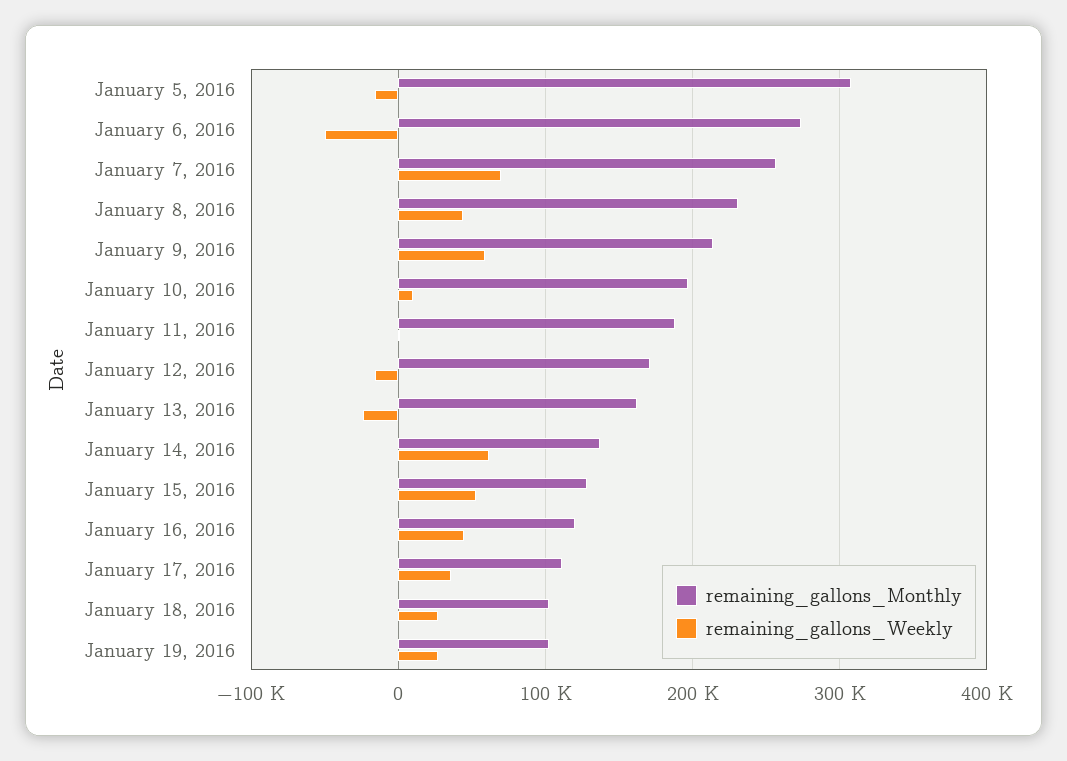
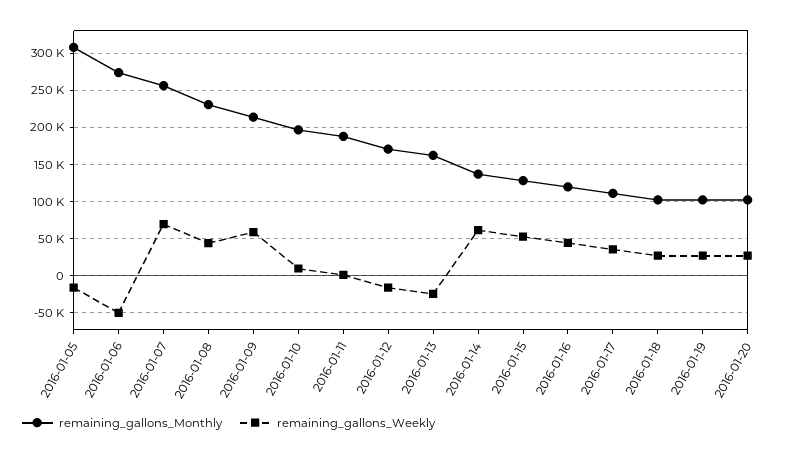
remaining_gallons_Monthly, 2016-01-20: none -> 100000
remaining_gallons_Weekly, 2016-01-20: none -> 30000

